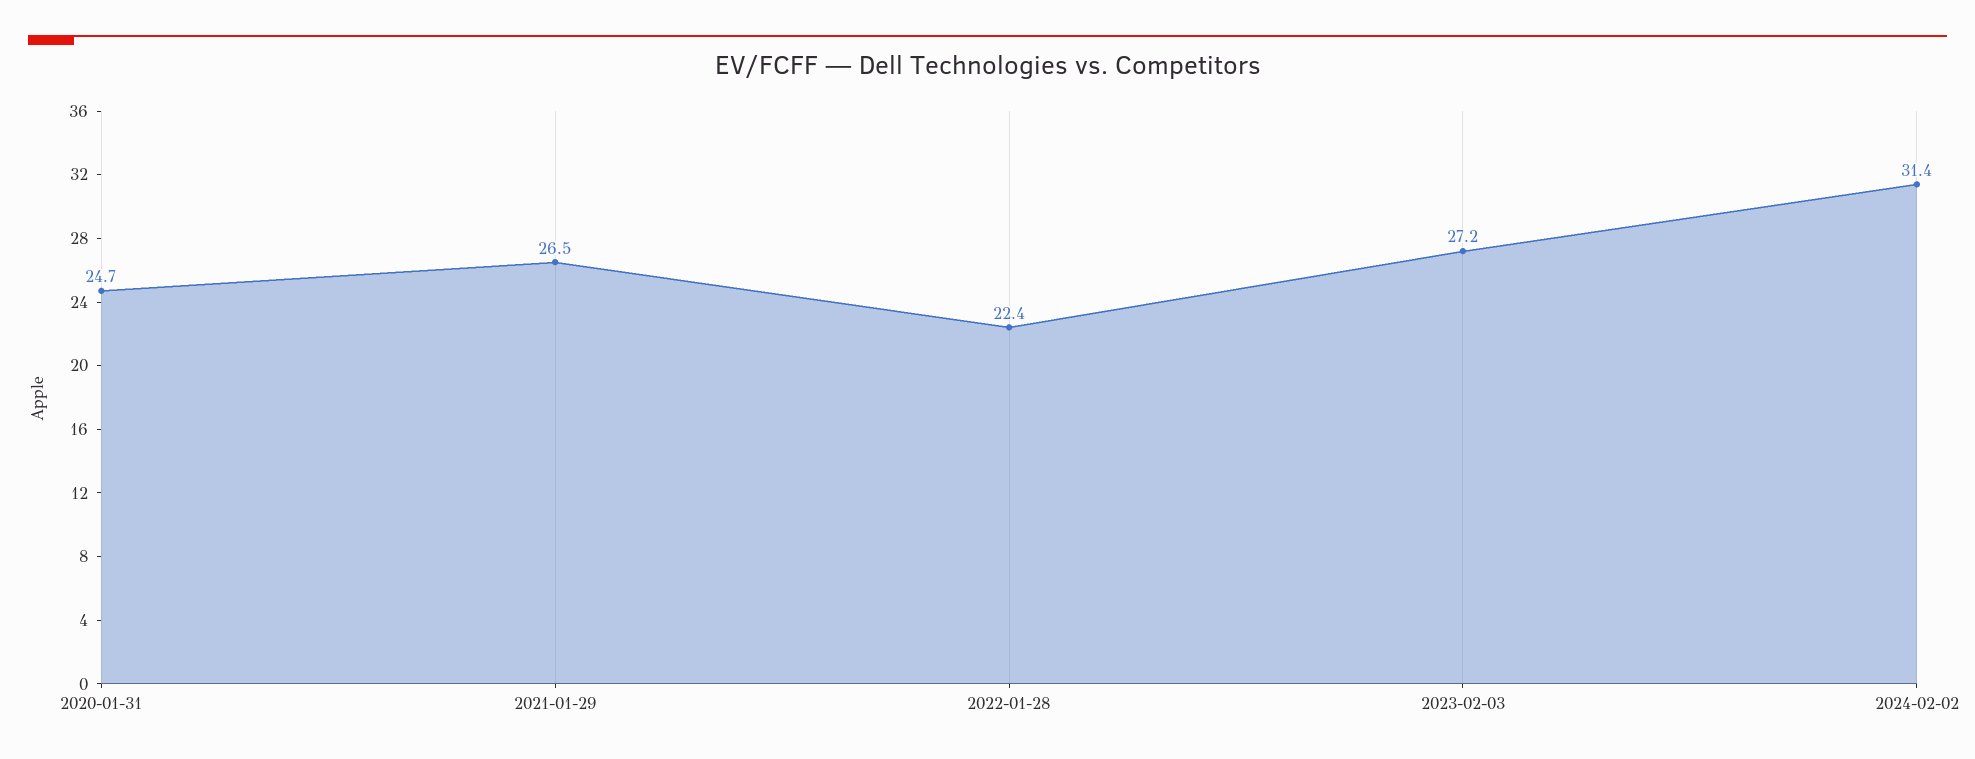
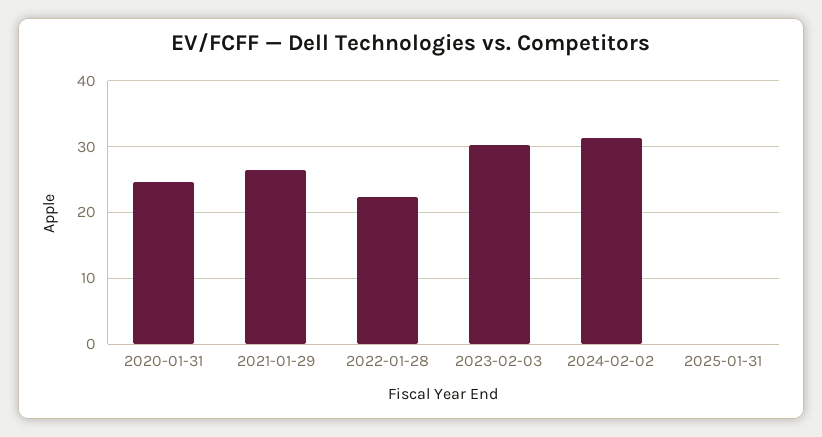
2023-02-03: 27.2 -> 30
2025-01-31: none -> 0

